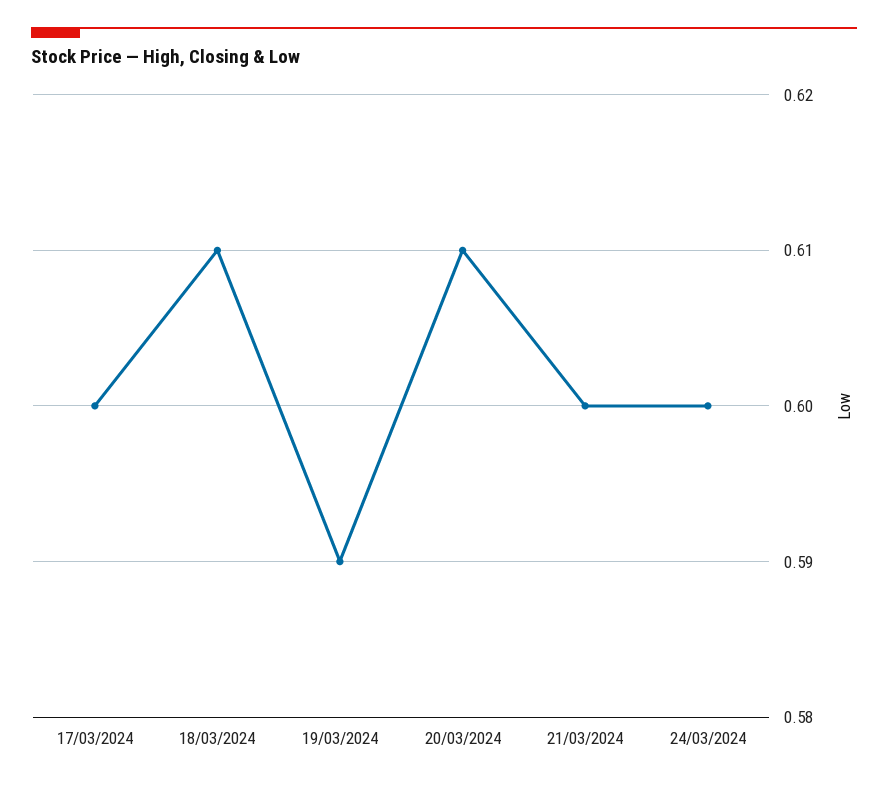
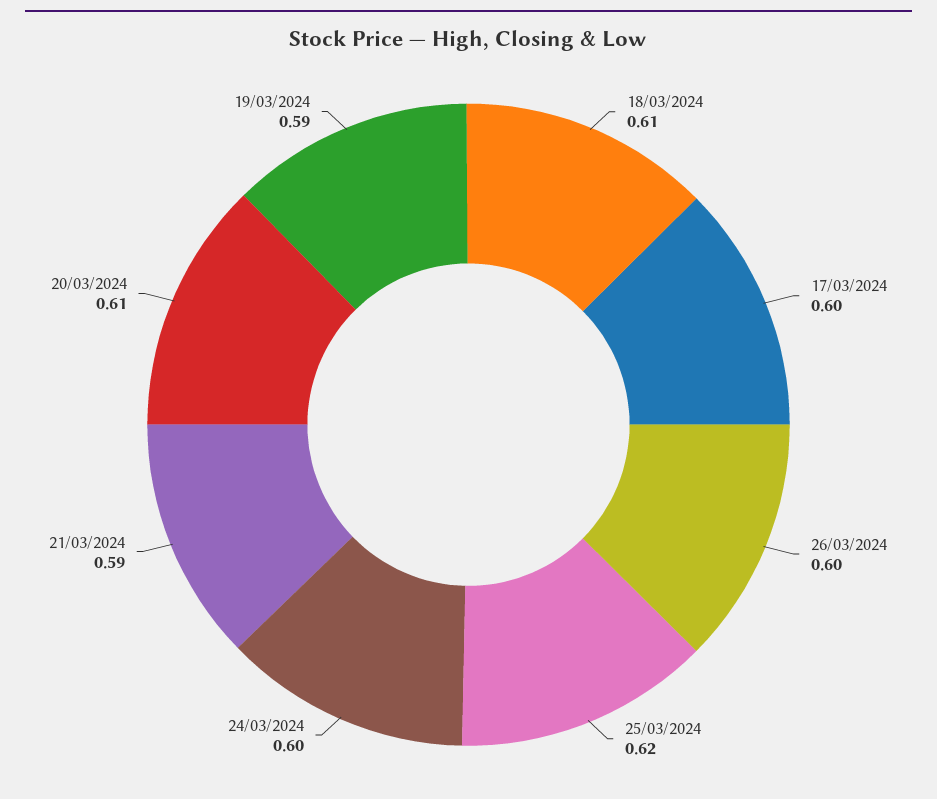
21/03/2024: 0.6 -> 0.59
26/03/2024: none -> 0.6
25/03/2024: none -> 0.62

